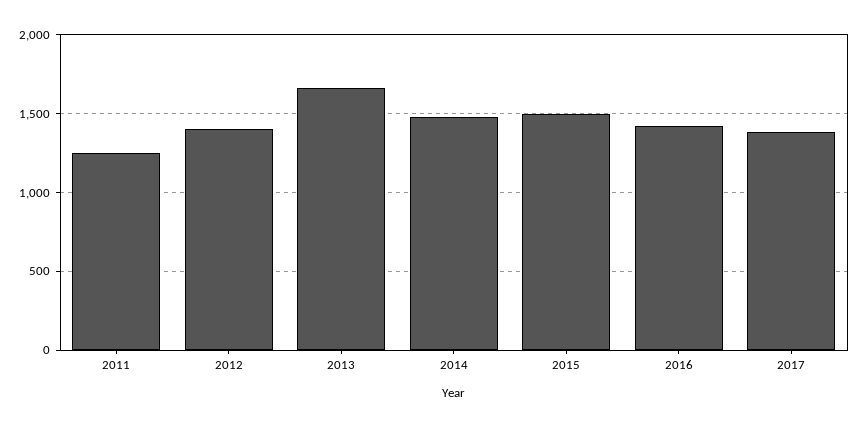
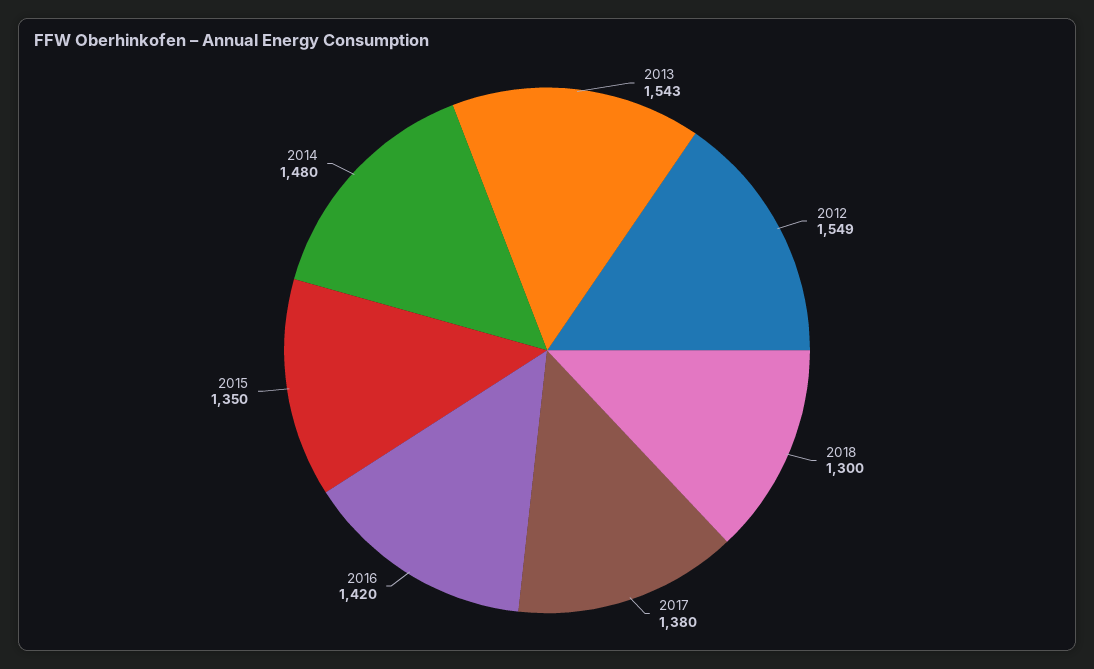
2011: 1250 -> none
2012: 1400 -> 1549
2013: 1650 -> 1543
2015: 1500 -> 1350
2018: none -> 1300

